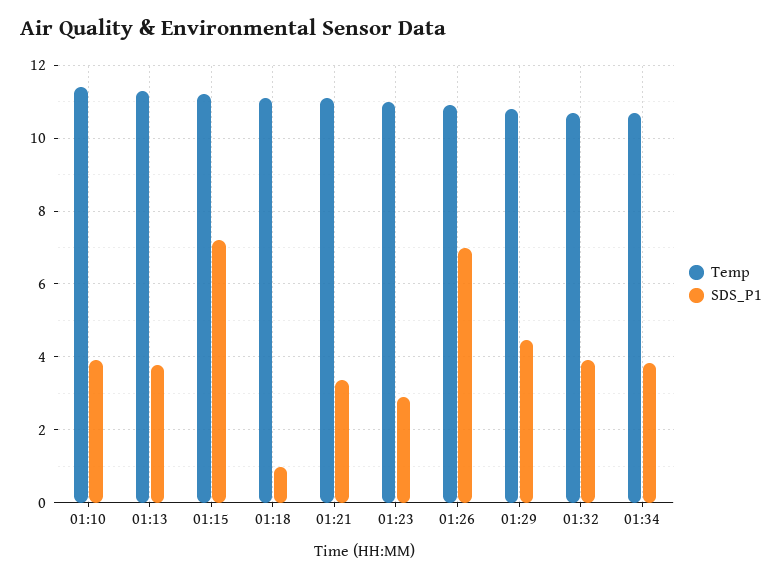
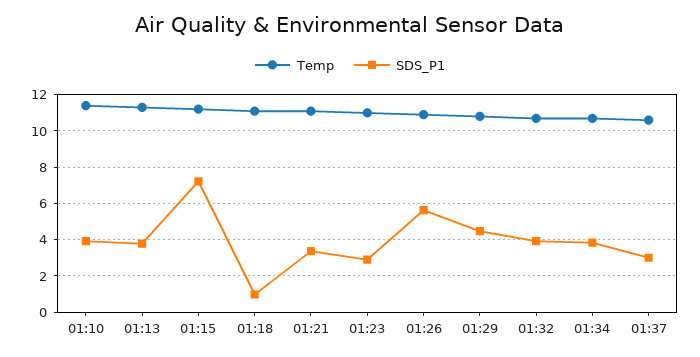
SDS_P1, 01:26: 7 -> 5.5
Temp, 01:37: none -> 10.5
SDS_P1, 01:37: none -> 3

